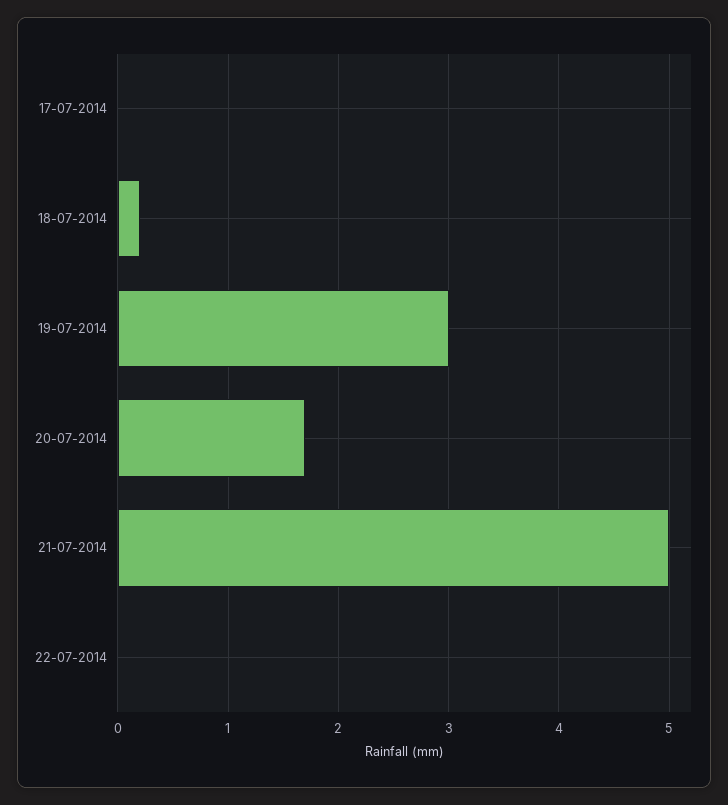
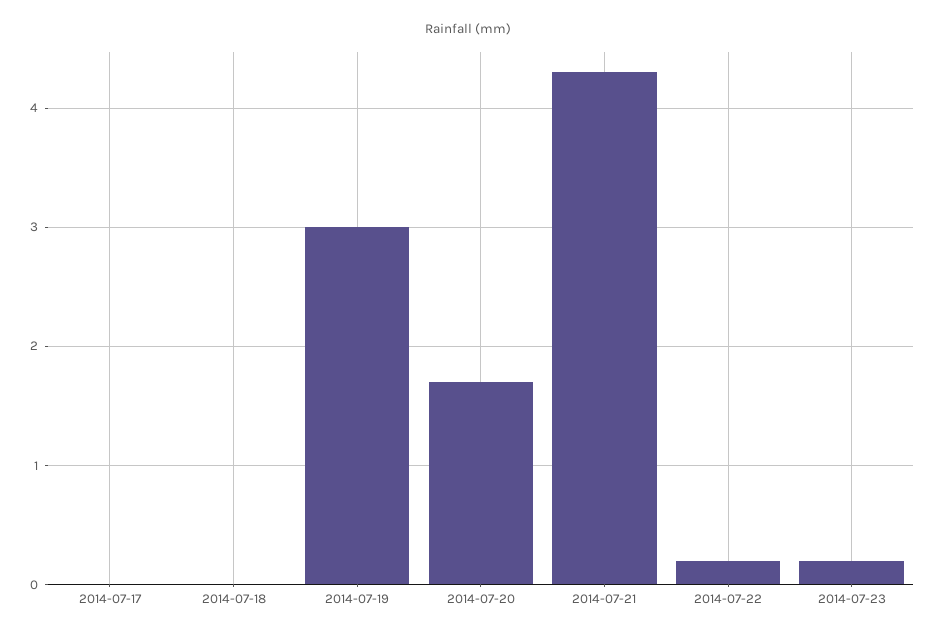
18-07-2014: 0.2 -> 0
21-07-2014: 5 -> 4.3
22-07-2014: 0 -> 0.2
2014-07-23: none -> 0.2

